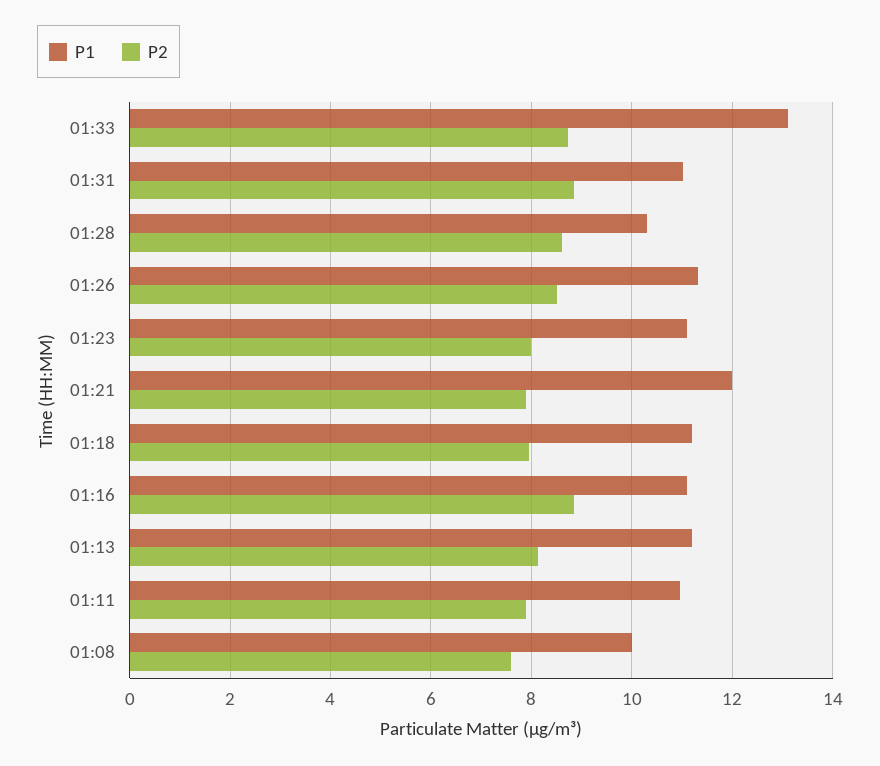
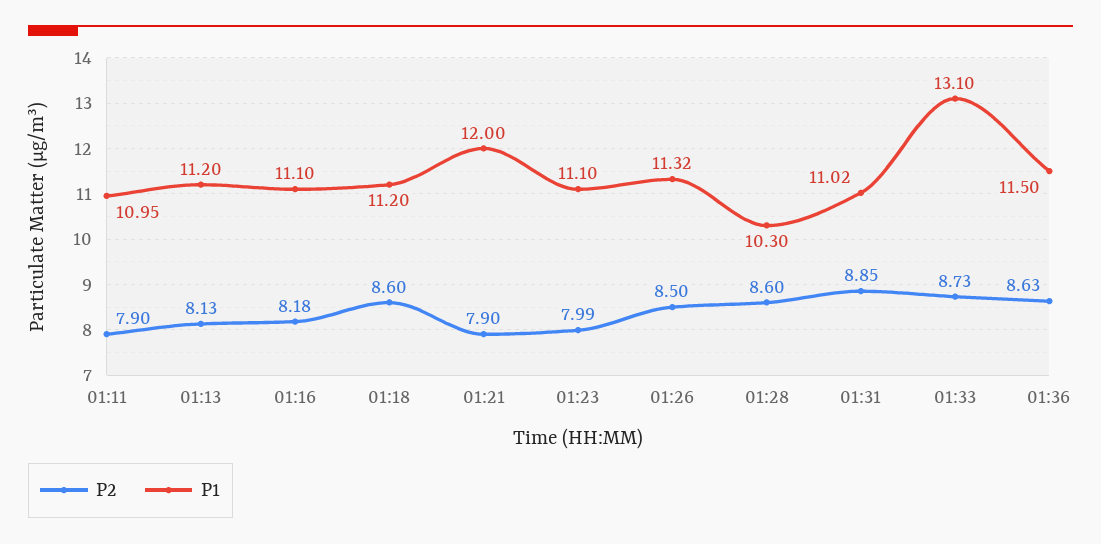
P2, 01:18: 8 -> 8.6
P2, 01:16: 8.8 -> 8.18
P1, 01:08: 10 -> none
P2, 01:08: 7.6 -> none
P2, 01:36: none -> 8.63
P1, 01:36: none -> 11.5

